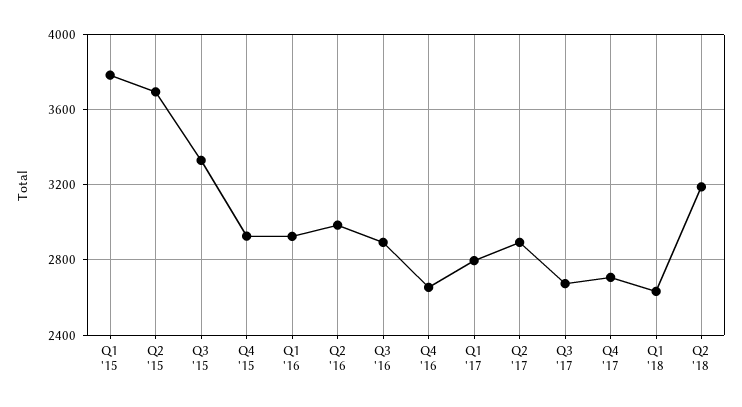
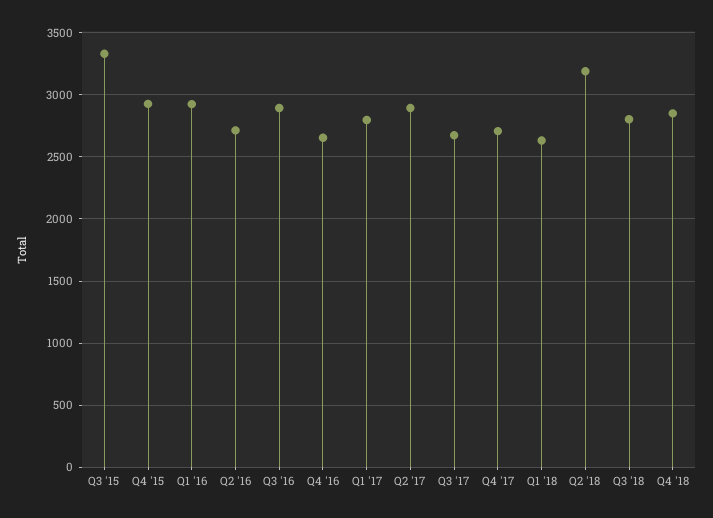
Q1 '15: 3800 -> none
Q2 '15: 3700 -> none
Q2 '16: 3000 -> 2700
Q3 '18: none -> 2800
Q4 '18: none -> 2850

